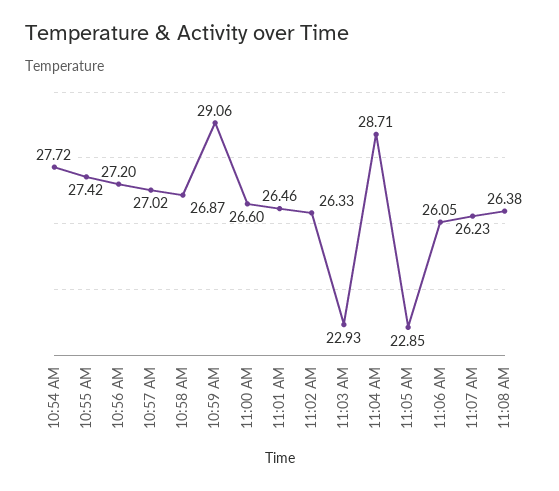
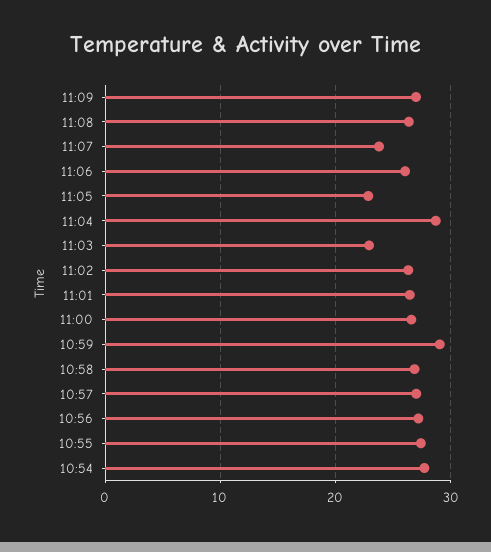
11:07 AM: 26.23 -> 24
11:09: none -> 27

